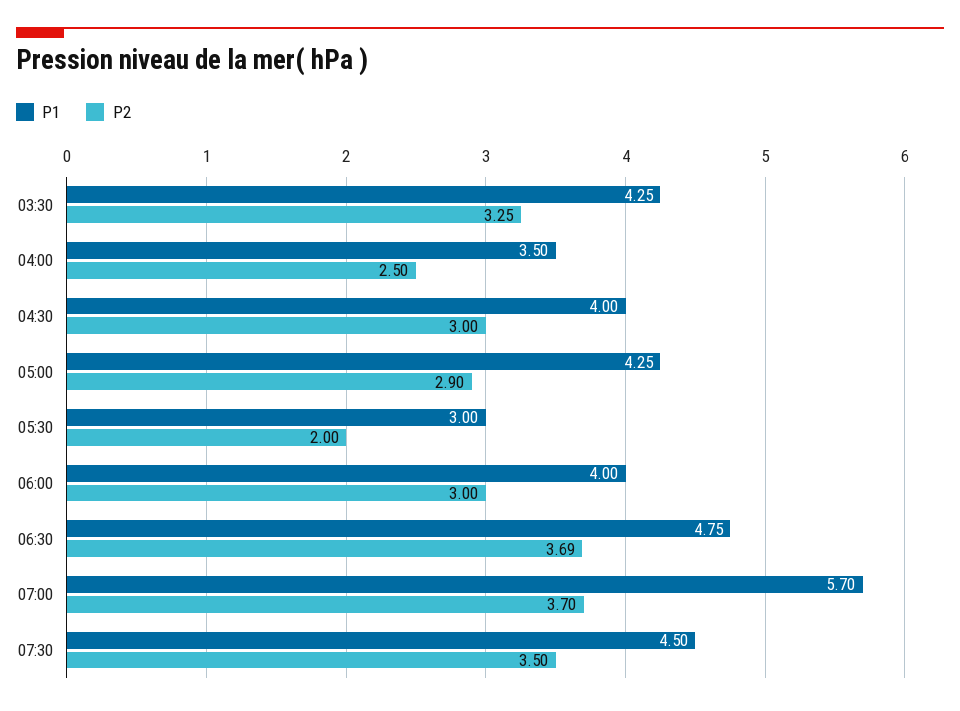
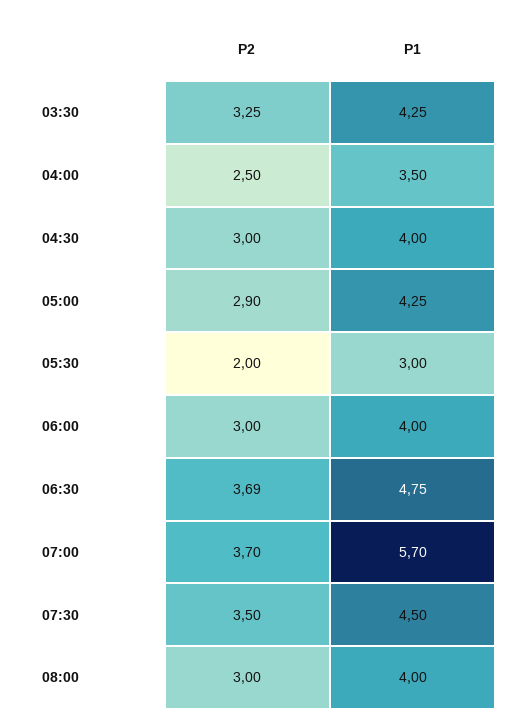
P2, 08:00: none -> 3
P1, 08:00: none -> 4

